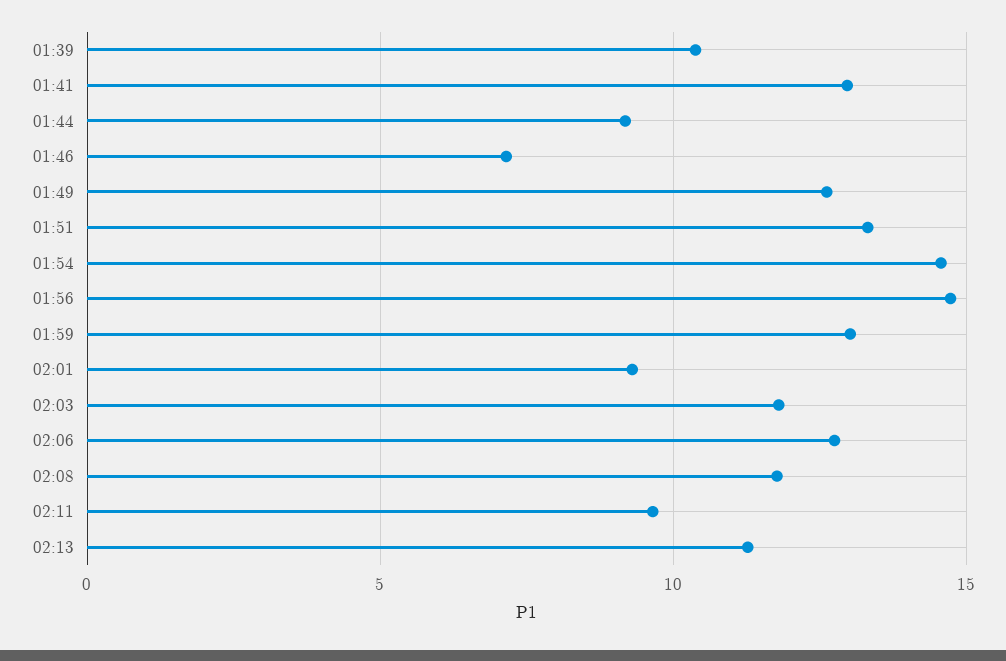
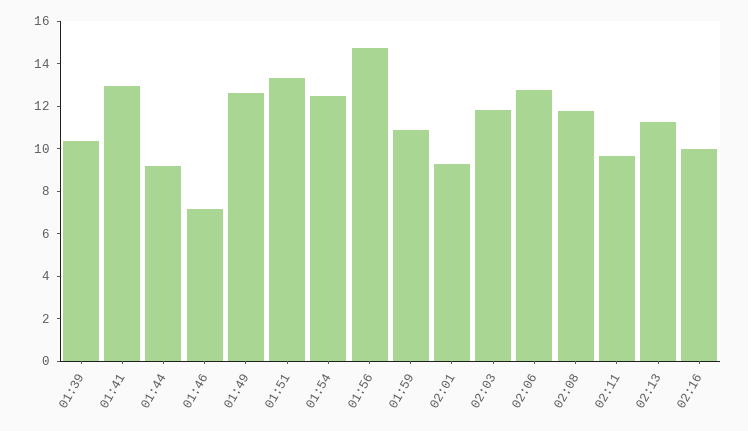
01:54: 14.5 -> 12.5
01:59: 13 -> 11
02:16: none -> 10

